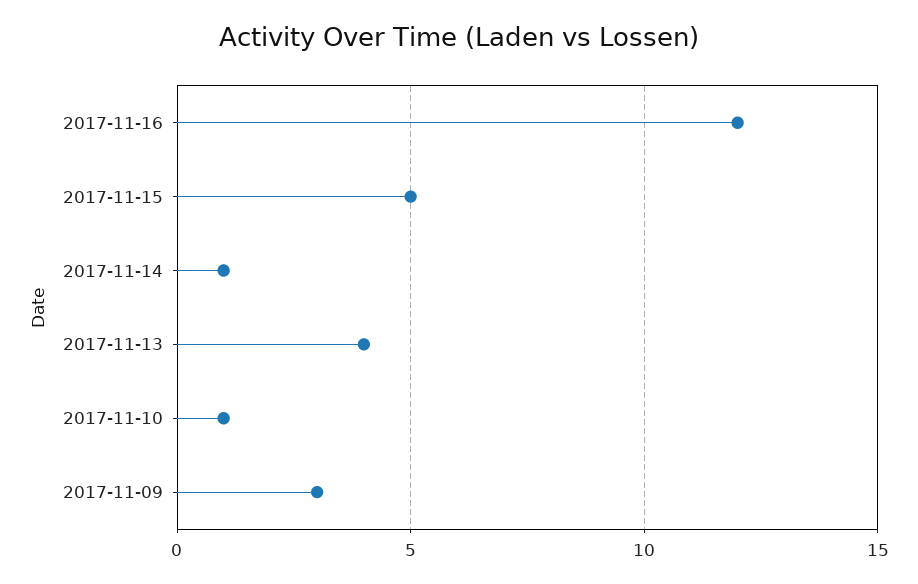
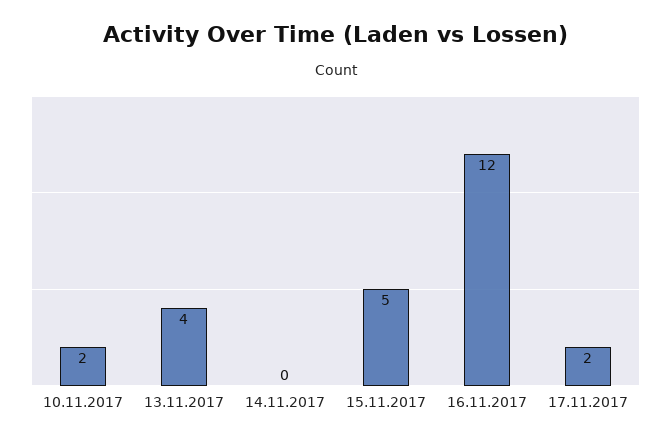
2017-11-14: 1 -> 0
2017-11-10: 1 -> 2
2017-11-09: 3 -> none
17.11.2017: none -> 2

